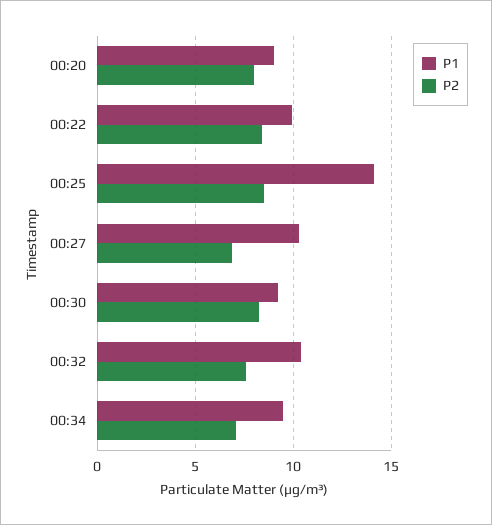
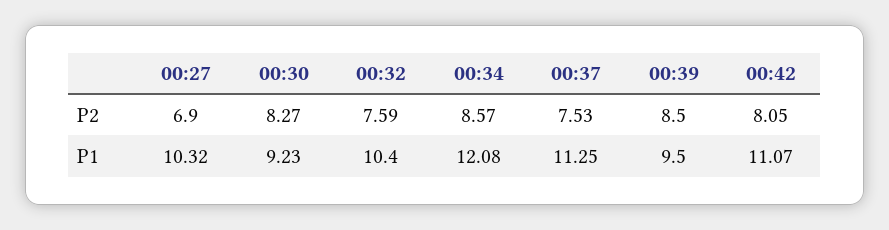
P1, 00:20: 9 -> none
P2, 00:20: 8 -> none
P1, 00:22: 10 -> none
P2, 00:22: 8.5 -> none
P1, 00:25: 14 -> none
P2, 00:25: 8.5 -> none
P1, 00:34: 9.5 -> 12.08
P2, 00:34: 7 -> 8.57
P2, 00:37: none -> 7.53
P2, 00:39: none -> 8.5
P2, 00:42: none -> 8.05
P1, 00:37: none -> 11.25
P1, 00:39: none -> 9.5
P1, 00:42: none -> 11.07

